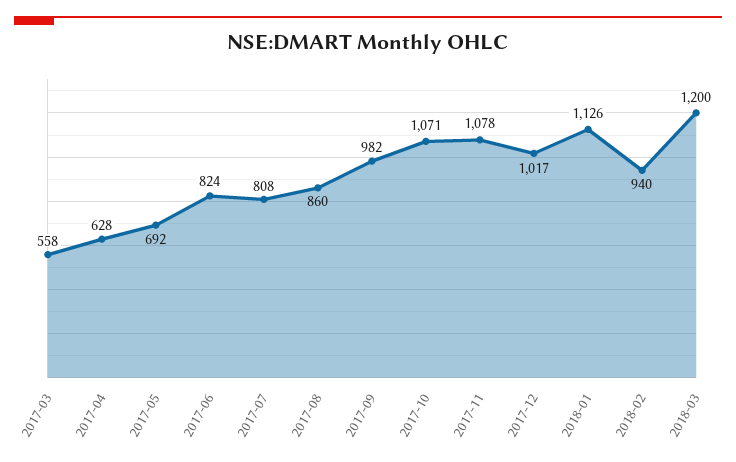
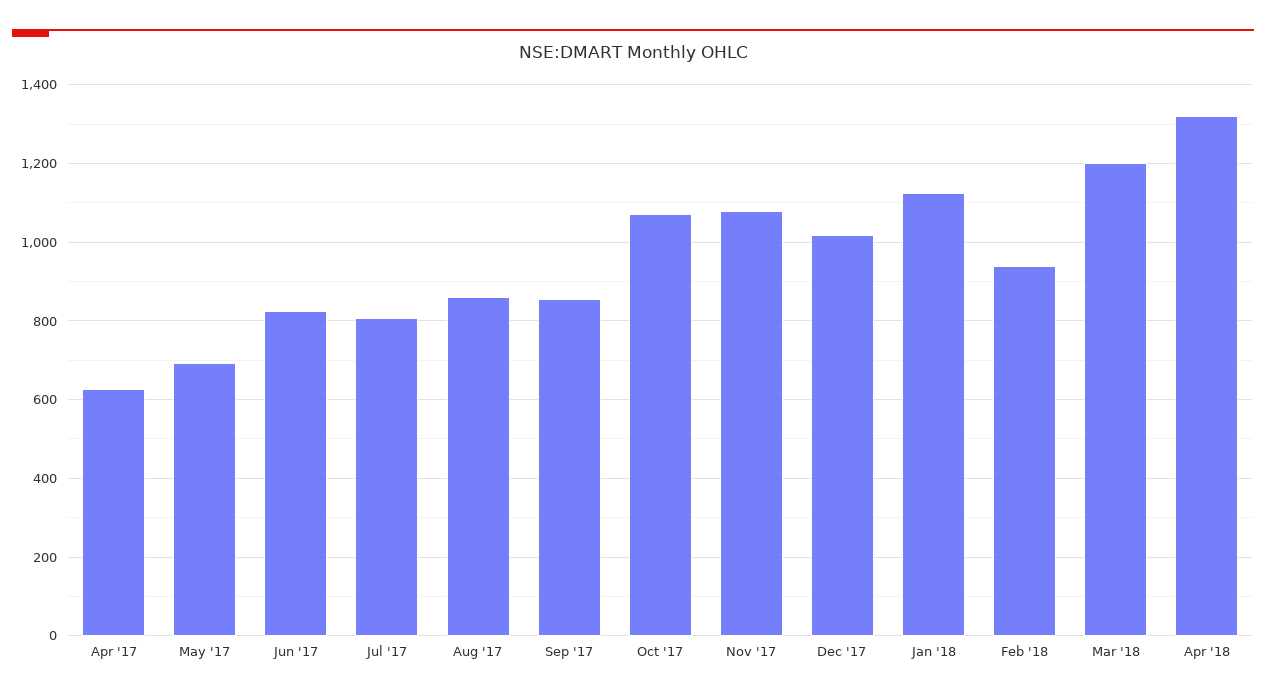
2017-03: 558 -> none
2017-09: 982 -> 860
Apr '18: none -> 1320

